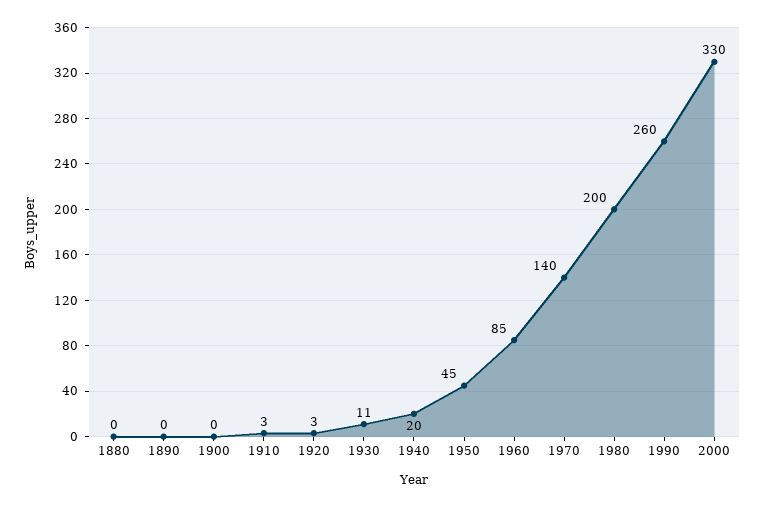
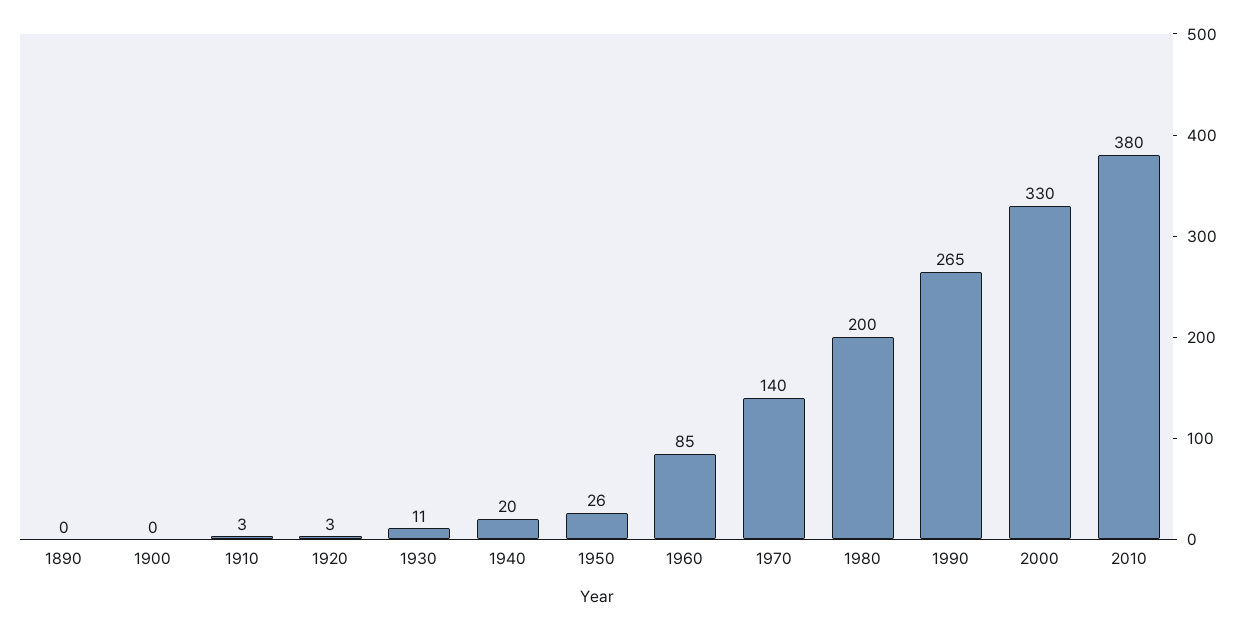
1880: 0 -> none
1950: 45 -> 26
1990: 260 -> 265
2010: none -> 380

